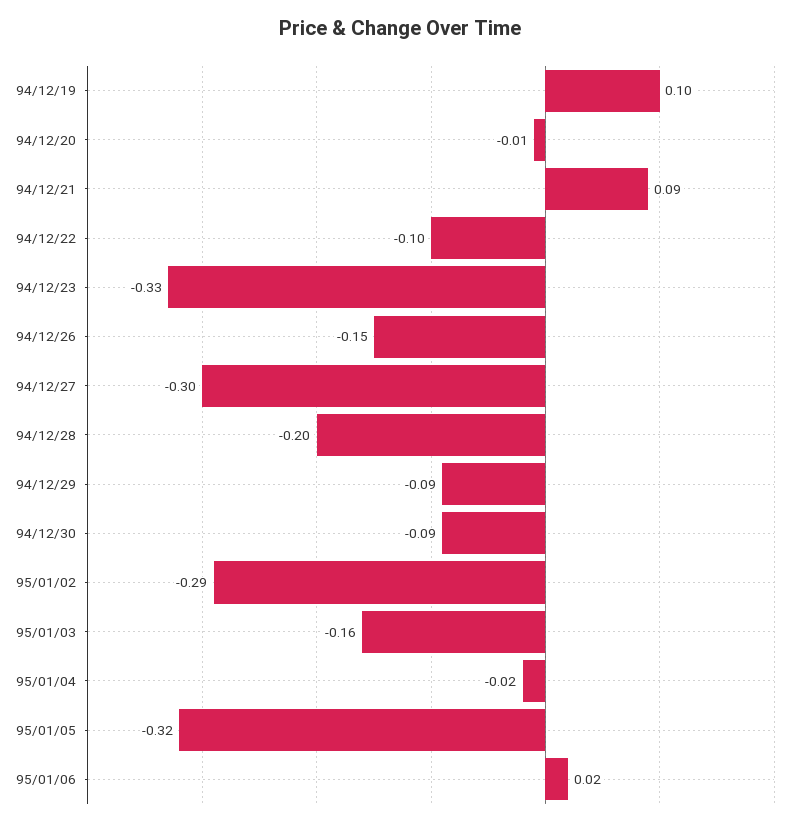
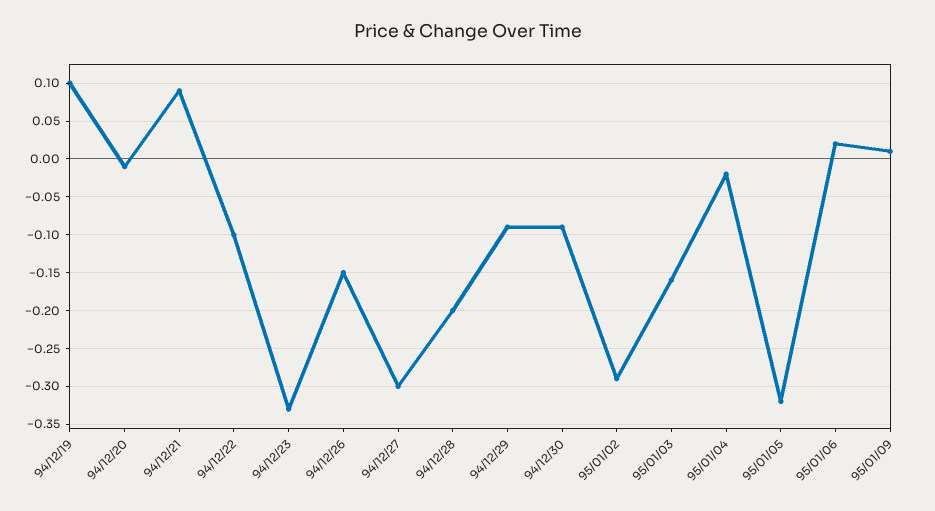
95/01/09: none -> 0.01

